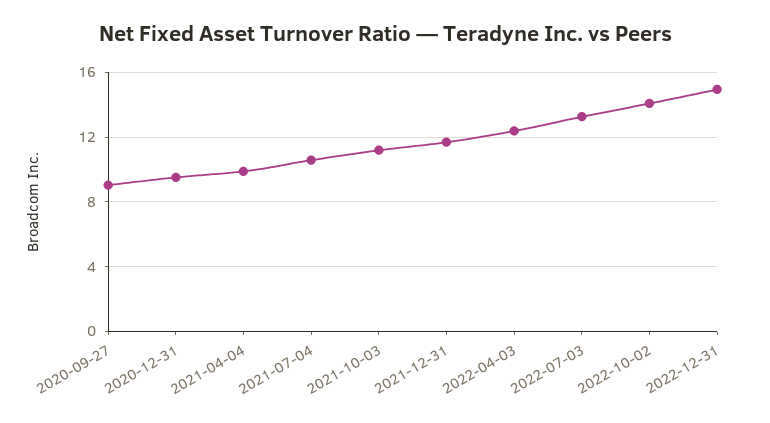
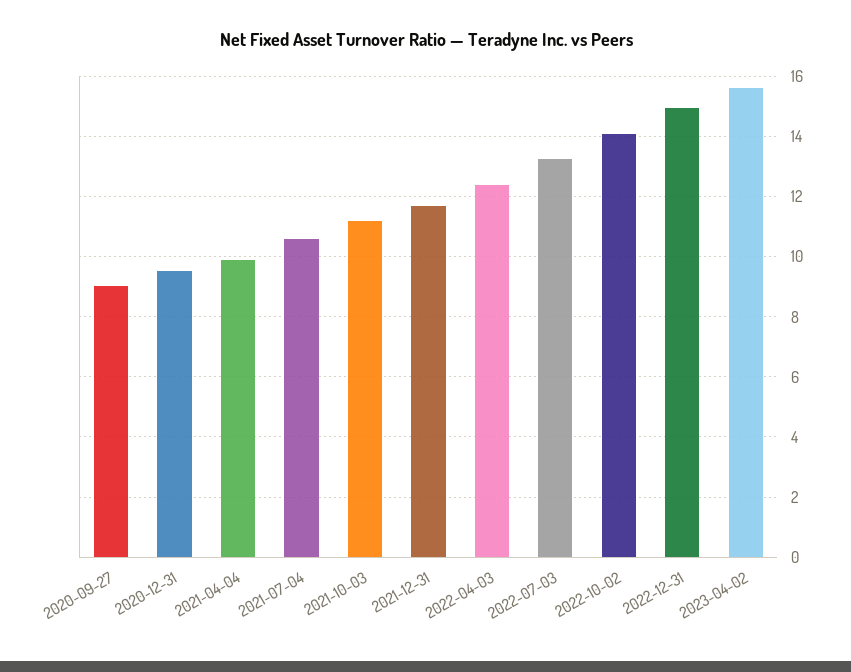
2023-04-02: none -> 15.6

